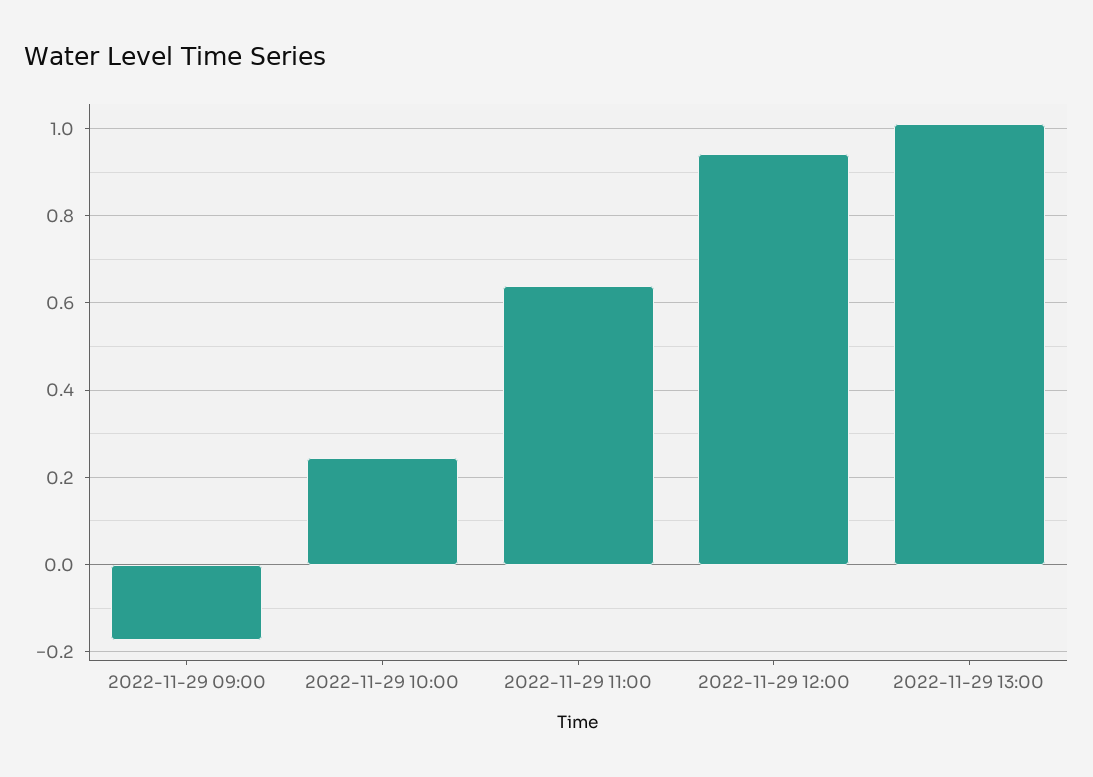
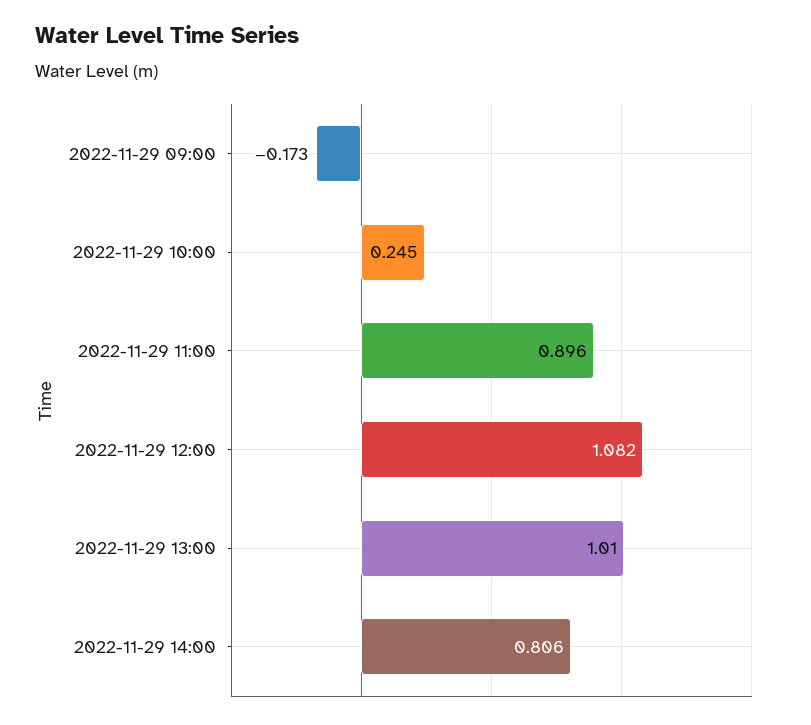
2022-11-29 11:00: 0.64 -> 0.896
2022-11-29 12:00: 0.94 -> 1.082
2022-11-29 14:00: none -> 0.806

